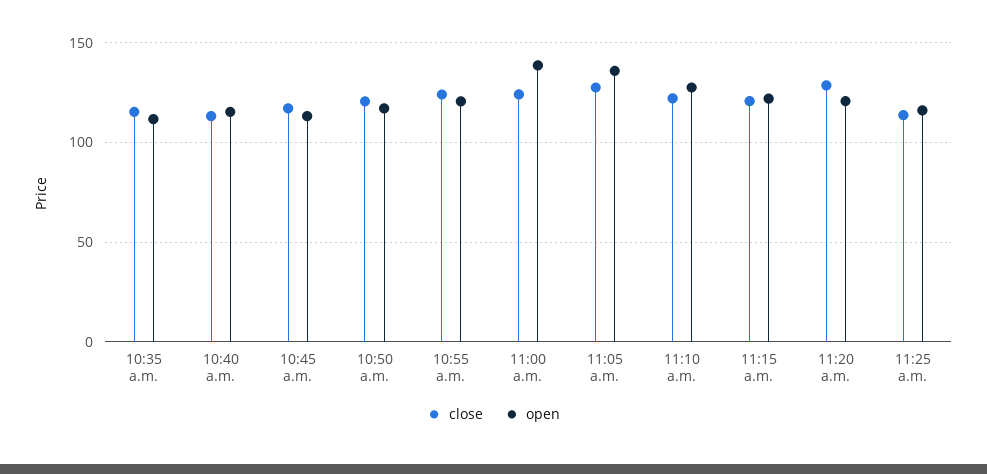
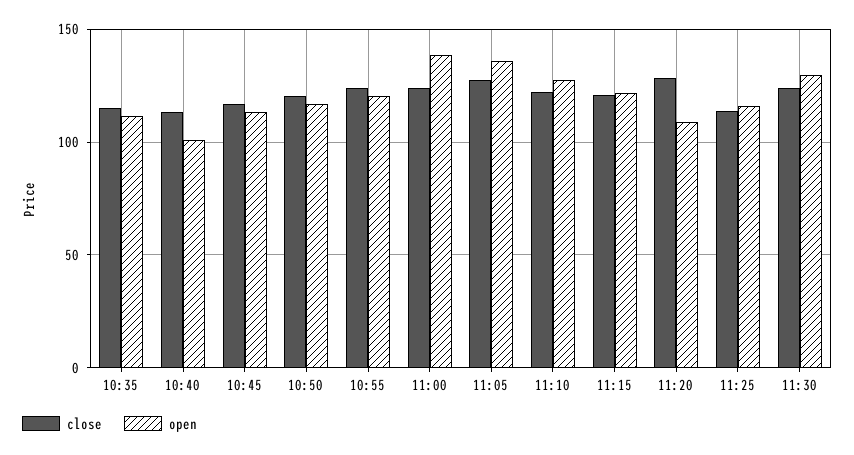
open, 10:40 a.m.: 115 -> 100
open, 11:20 a.m.: 120 -> 110
close, 11:30: none -> 125
open, 11:30: none -> 130

